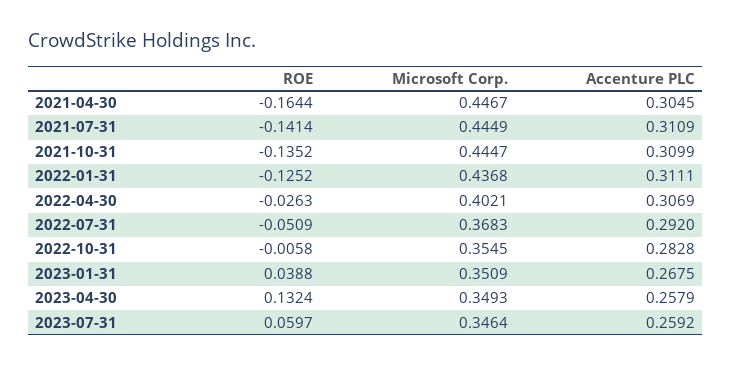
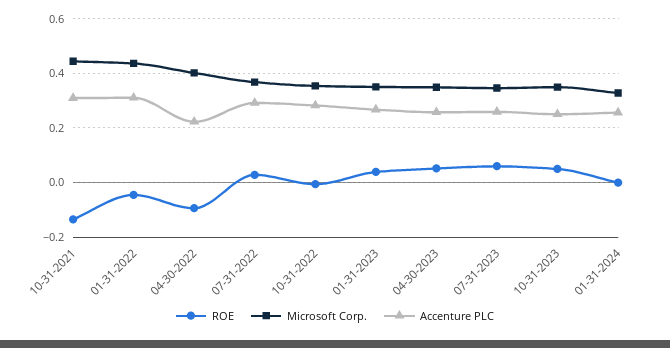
ROE, 2021-04-30: -0.1644 -> none
Microsoft Corp., 2021-04-30: 0.4467 -> none
Accenture PLC, 2021-04-30: 0.3045 -> none
ROE, 2021-07-31: -0.1414 -> none
Microsoft Corp., 2021-07-31: 0.4449 -> none
Accenture PLC, 2021-07-31: 0.3109 -> none
ROE, 2022-01-31: -0.1252 -> -0.05
ROE, 2022-04-30: -0.0263 -> -0.1
Accenture PLC, 2022-04-30: 0.3069 -> 0.225
ROE, 2022-07-31: -0.0509 -> 0.025
ROE, 2023-04-30: 0.1324 -> 0.05
ROE, 10-31-2023: none -> 0.05
Microsoft Corp., 10-31-2023: none -> 0.35
Accenture PLC, 10-31-2023: none -> 0.25
ROE, 01-31-2024: none -> 0
Microsoft Corp., 01-31-2024: none -> 0.325
Accenture PLC, 01-31-2024: none -> 0.25

